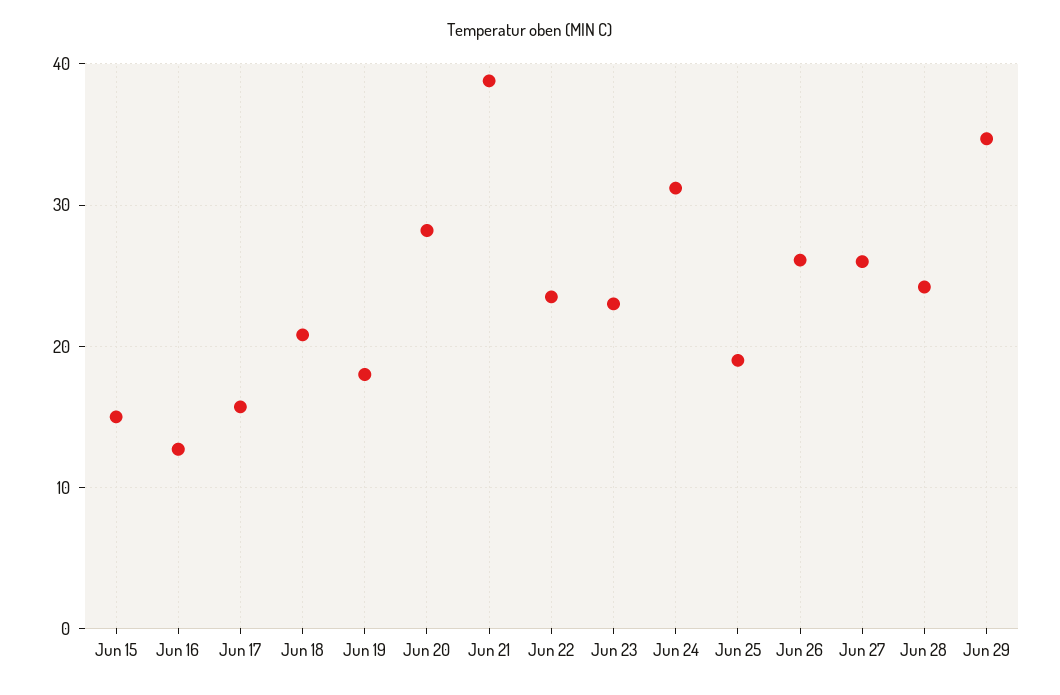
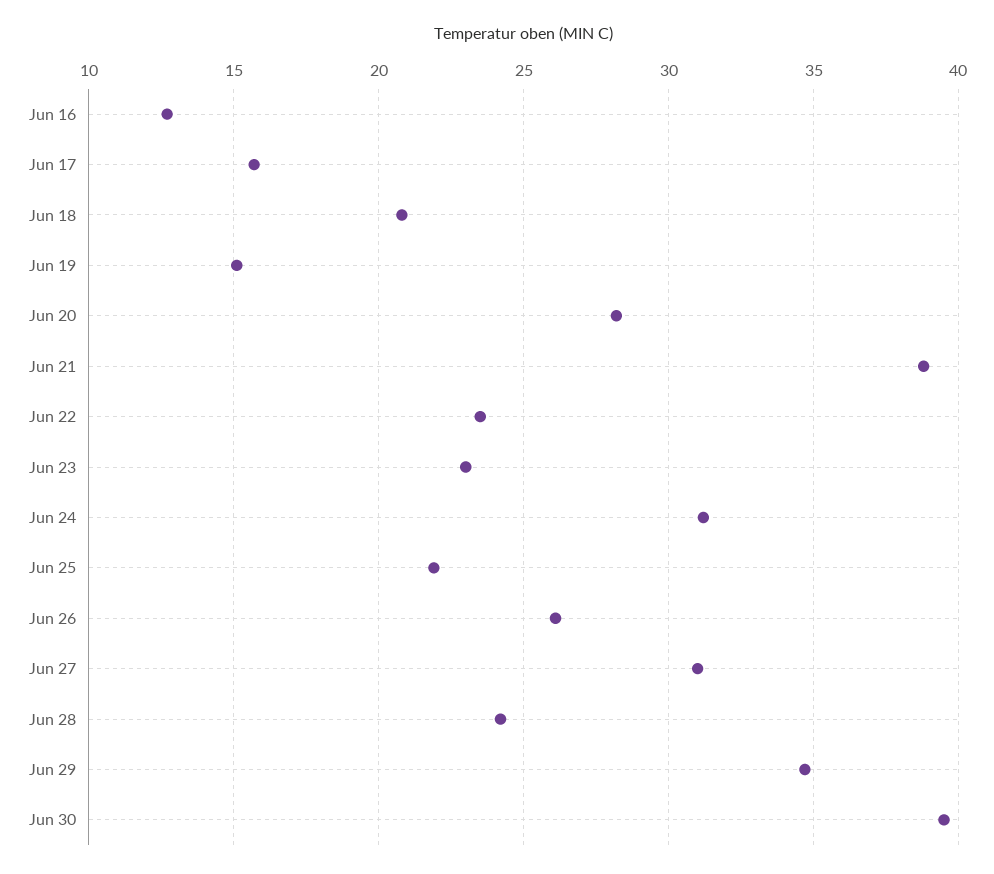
Jun 15: 15 -> none
Jun 19: 18 -> 15
Jun 25: 19 -> 22
Jun 27: 26 -> 31
Jun 30: none -> 39.5

